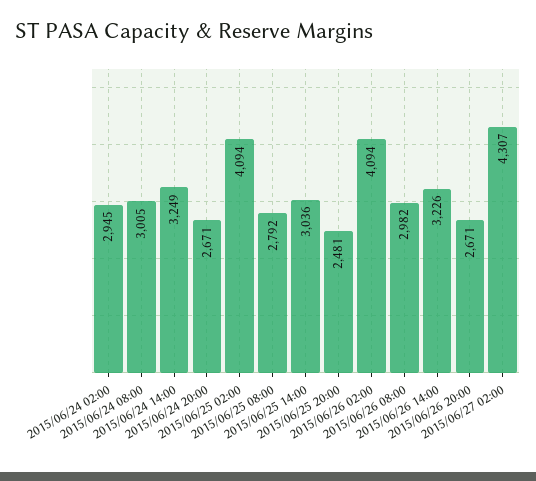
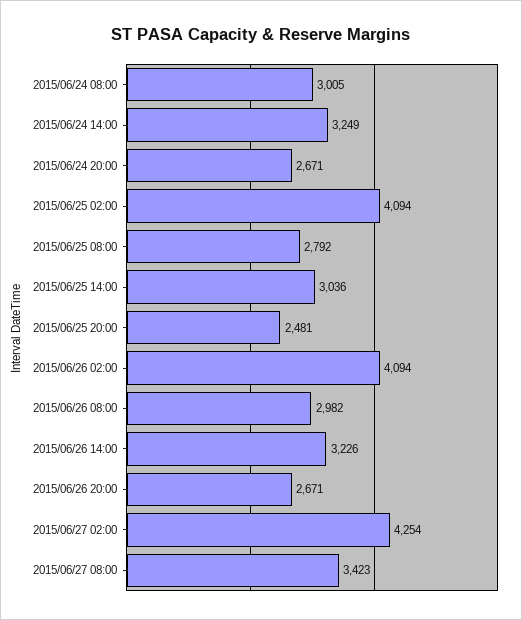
2015/06/24 02:00: 2945 -> none
2015/06/27 02:00: 4307 -> 4254
2015/06/27 08:00: none -> 3423

